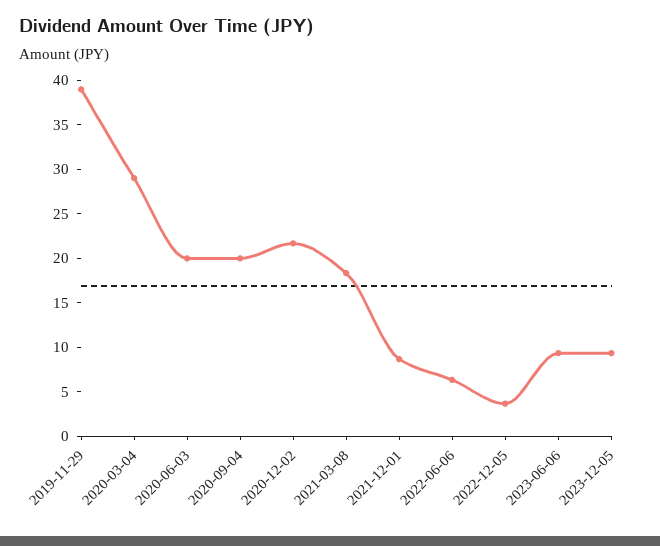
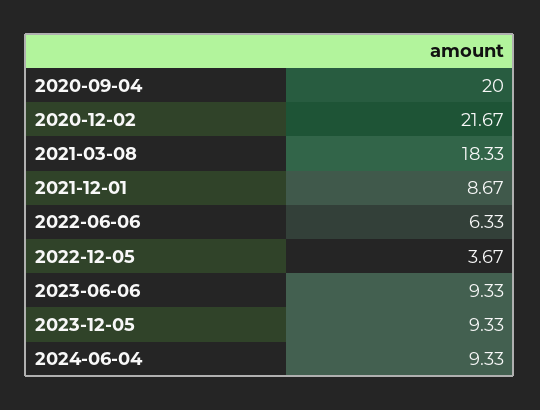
2019-11-29: 39 -> none
2020-03-04: 29 -> none
2020-06-03: 20 -> none
2024-06-04: none -> 9.33

